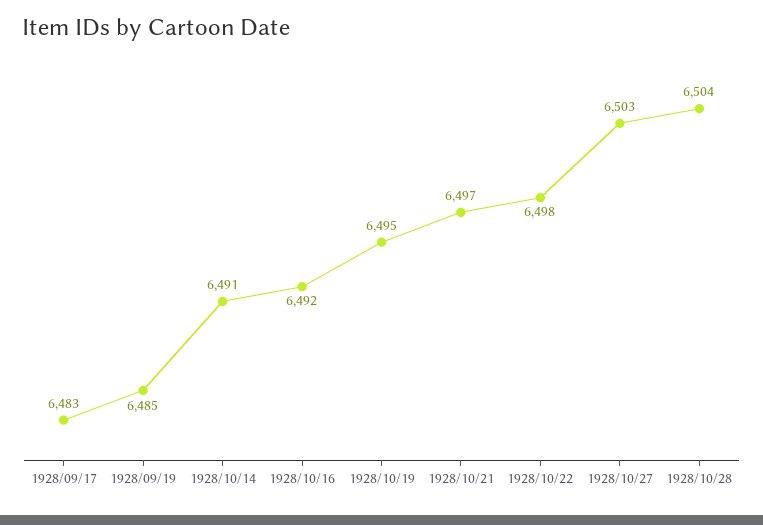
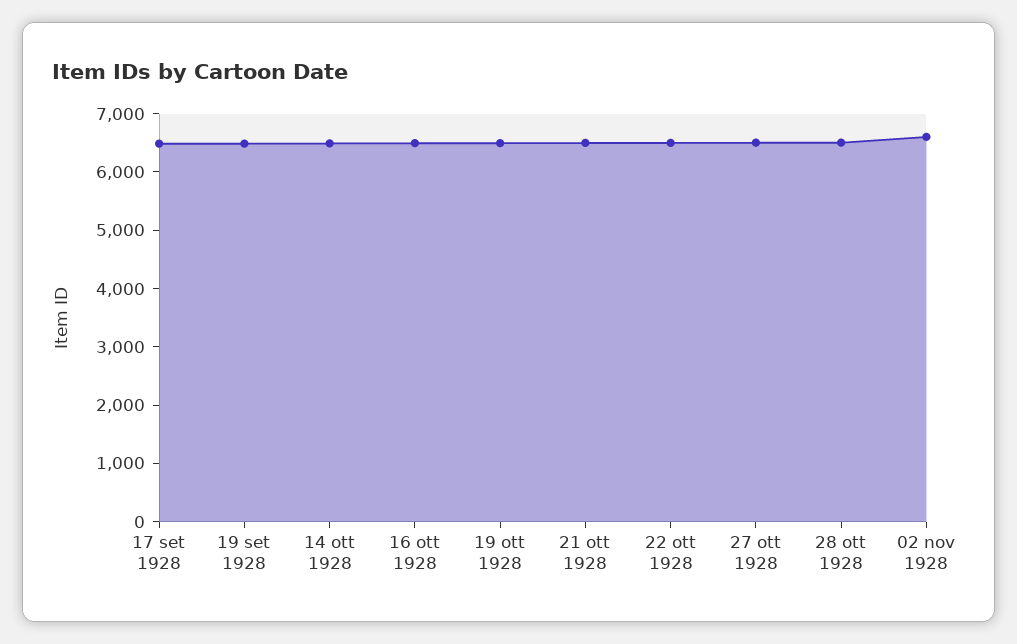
02 nov 1928: none -> 6600

